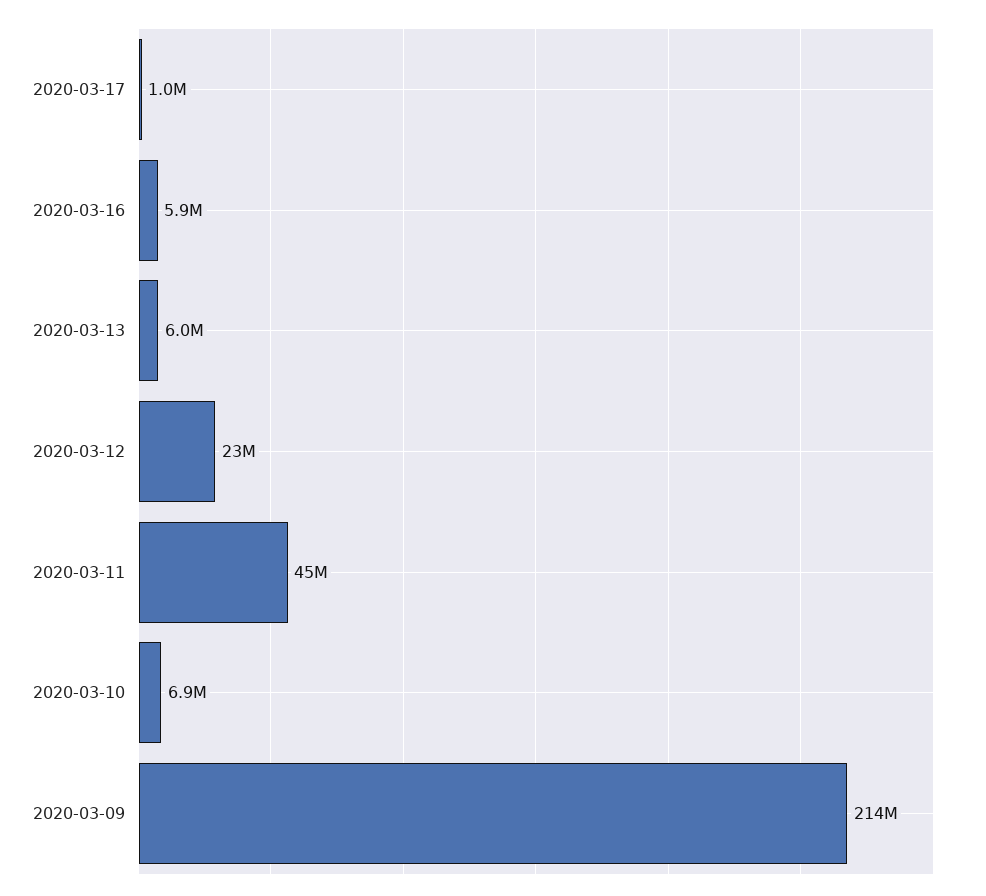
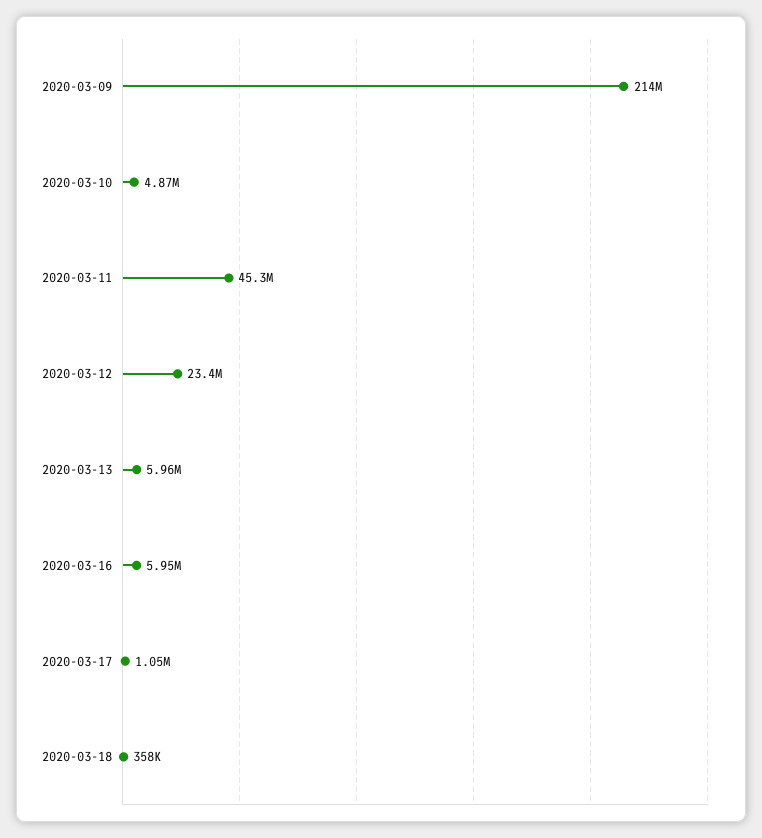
2020-03-10: 6900000 -> 4870000
2020-03-18: none -> 358000

